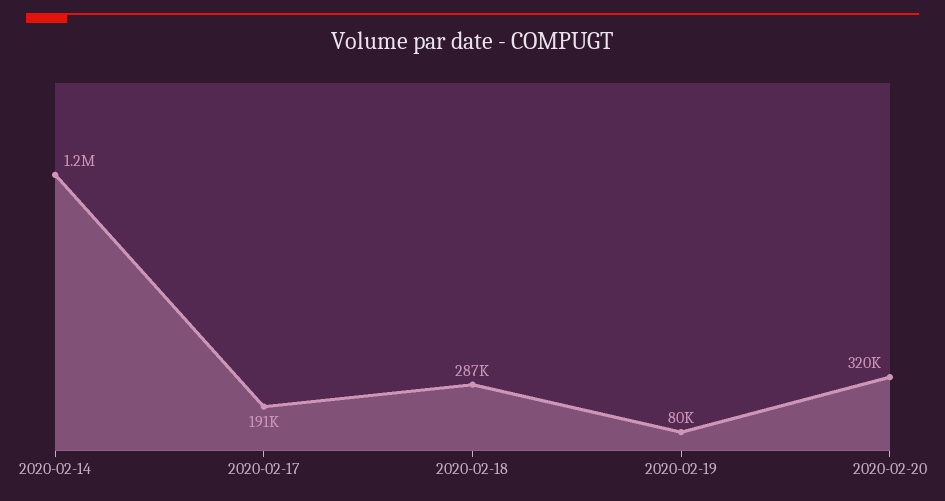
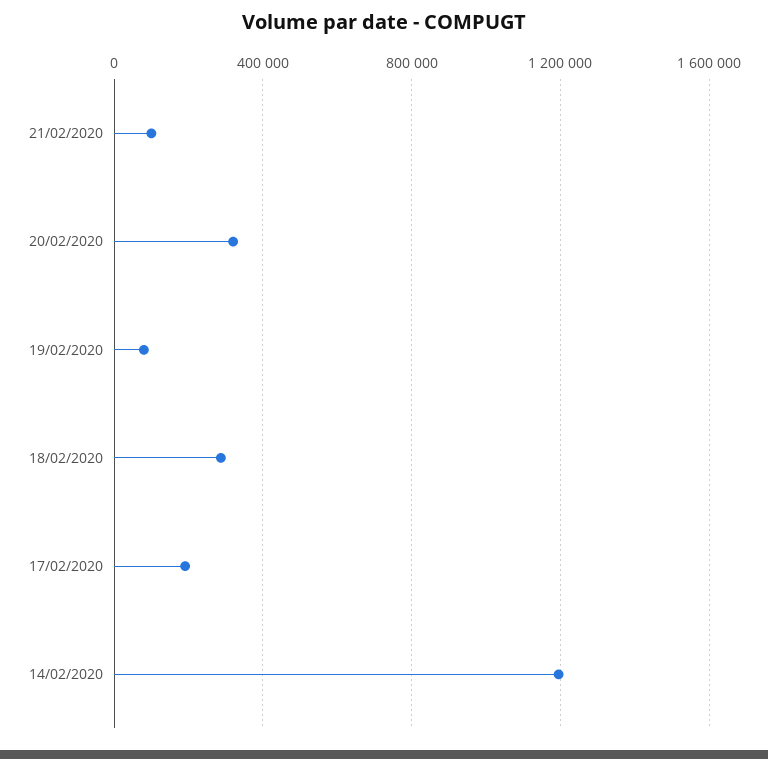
21/02/2020: none -> 100000

